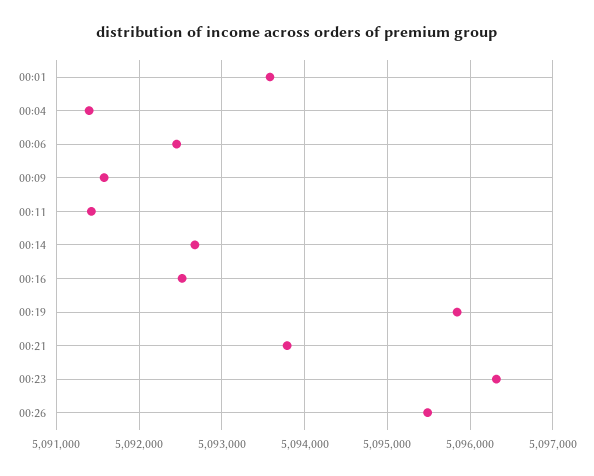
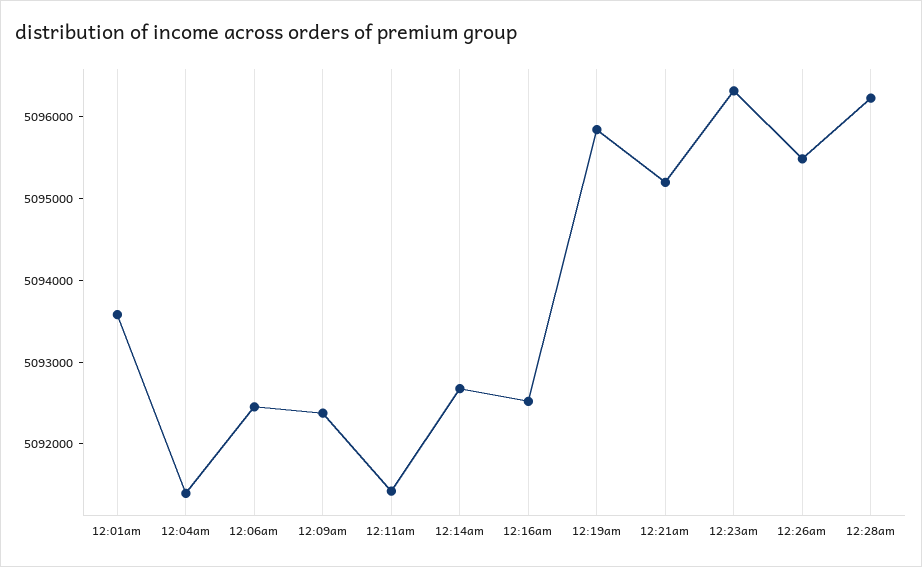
00:09: 5091600 -> 5092400
00:21: 5093800 -> 5095200
12:28am: none -> 5096200

